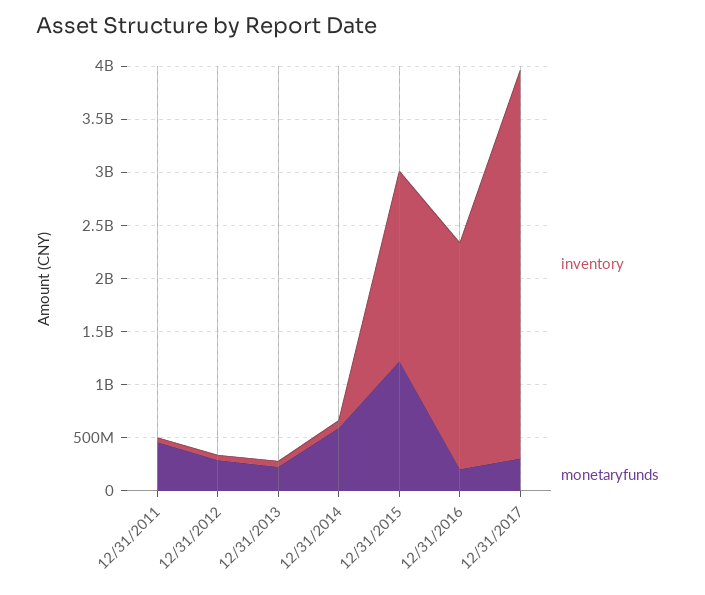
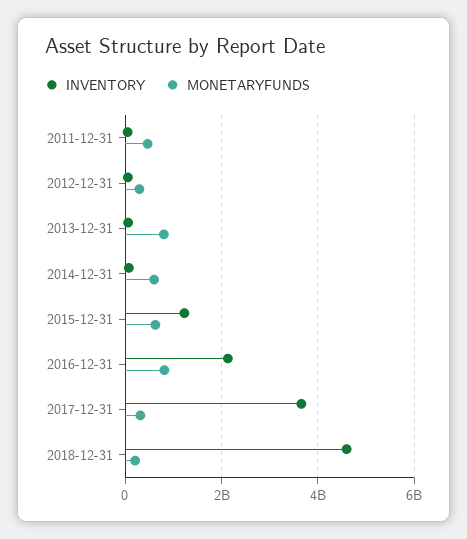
monetaryfunds, 12/31/2013: 200000000 -> 800000000
inventory, 12/31/2015: 1800000000 -> 1200000000
monetaryfunds, 12/31/2015: 1200000000 -> 600000000
monetaryfunds, 12/31/2016: 200000000 -> 800000000
inventory, 2018-12-31: none -> 4600000000
monetaryfunds, 2018-12-31: none -> 200000000

